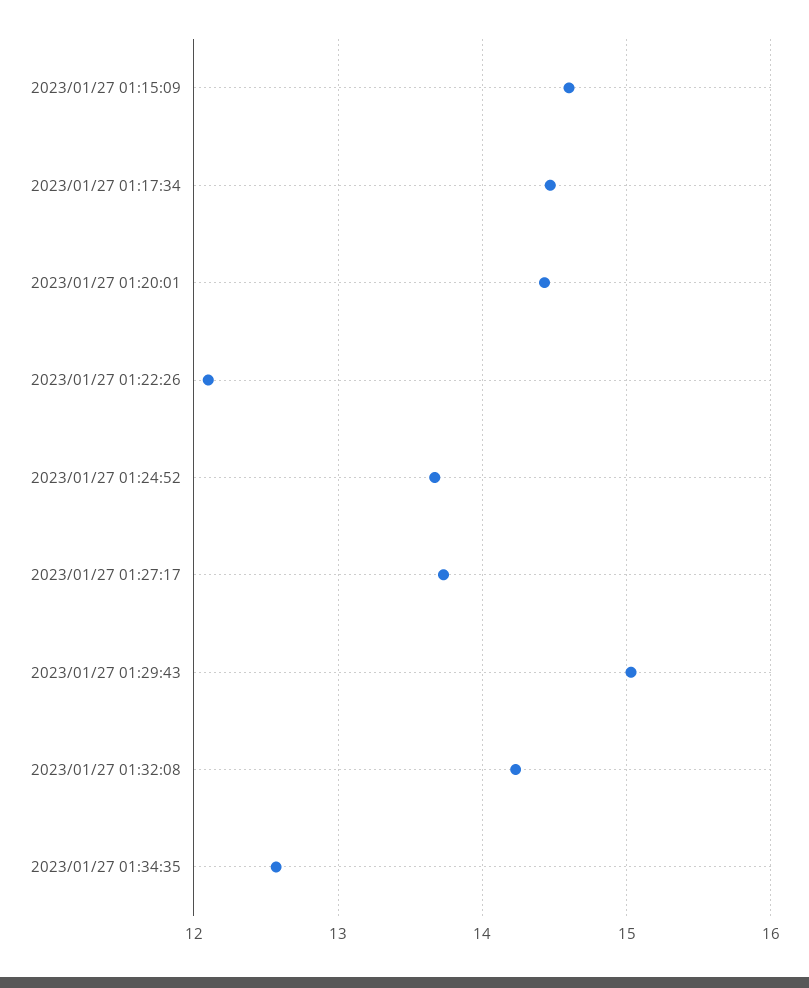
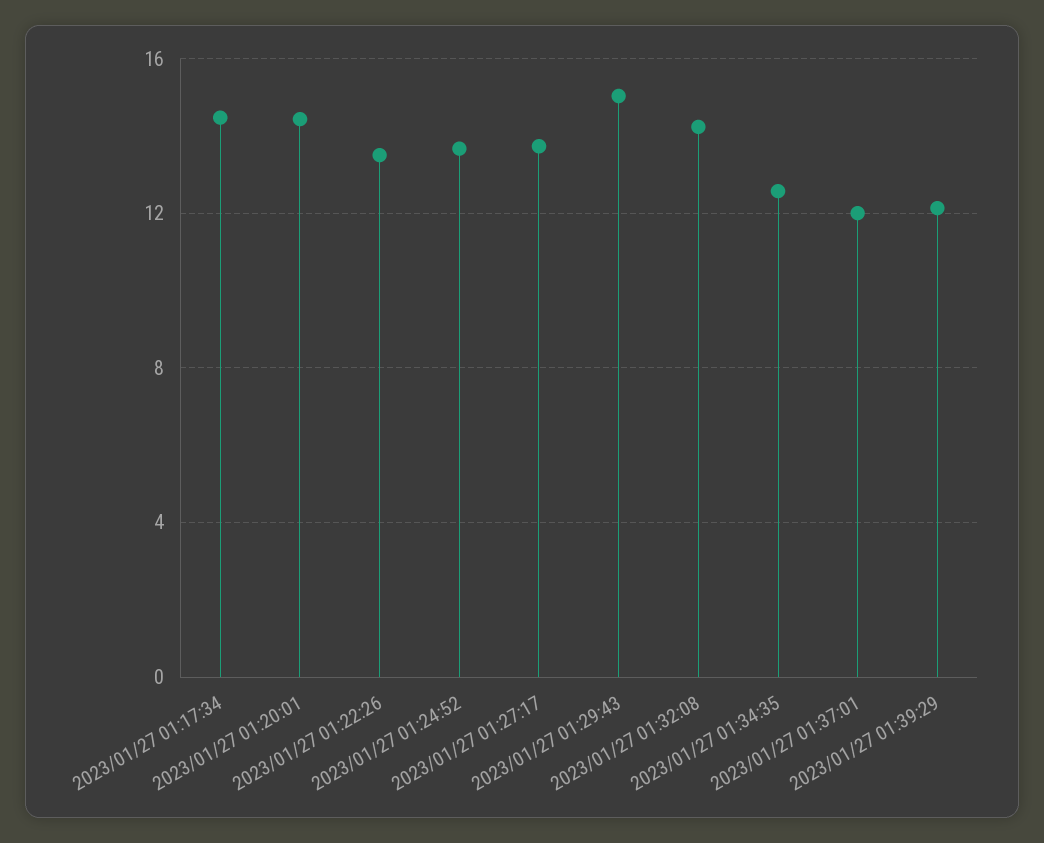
2023/01/27 01:15:09: 14.6 -> none
2023/01/27 01:22:26: 12.1 -> 13.5
2023/01/27 01:37:01: none -> 12
2023/01/27 01:39:29: none -> 12

